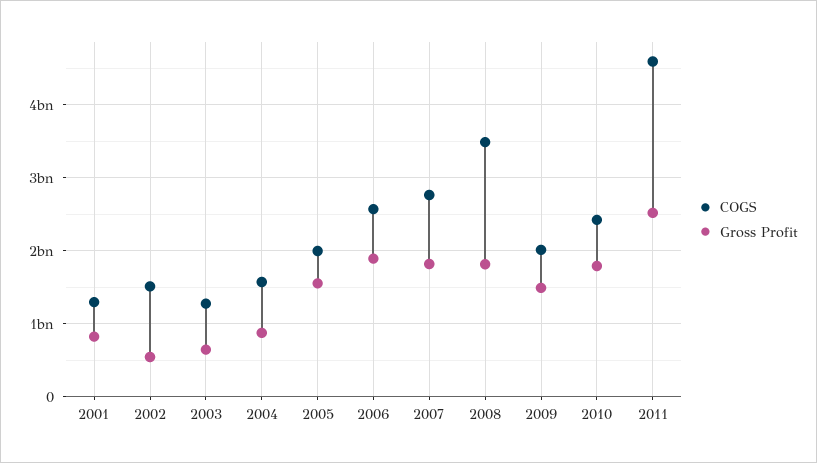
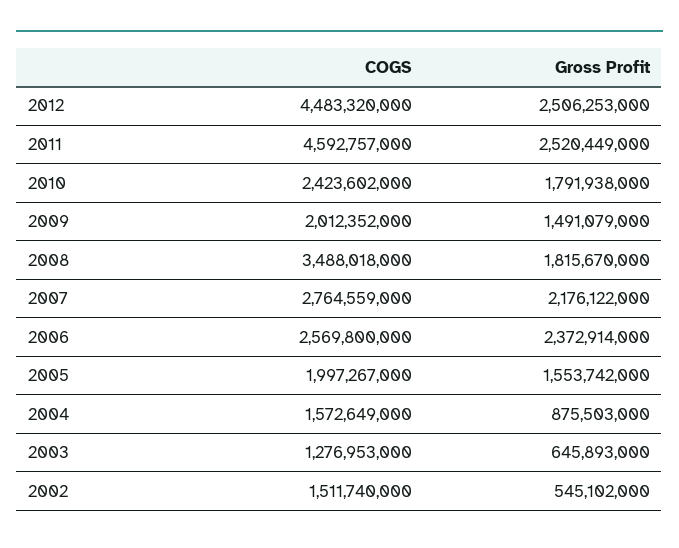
COGS, 2001: 1300000000 -> none
Gross Profit, 2001: 800000000 -> none
Gross Profit, 2006: 1900000000 -> 2372914000
Gross Profit, 2007: 1800000000 -> 2176122000
COGS, 2012: none -> 4483320000
Gross Profit, 2012: none -> 2506253000

